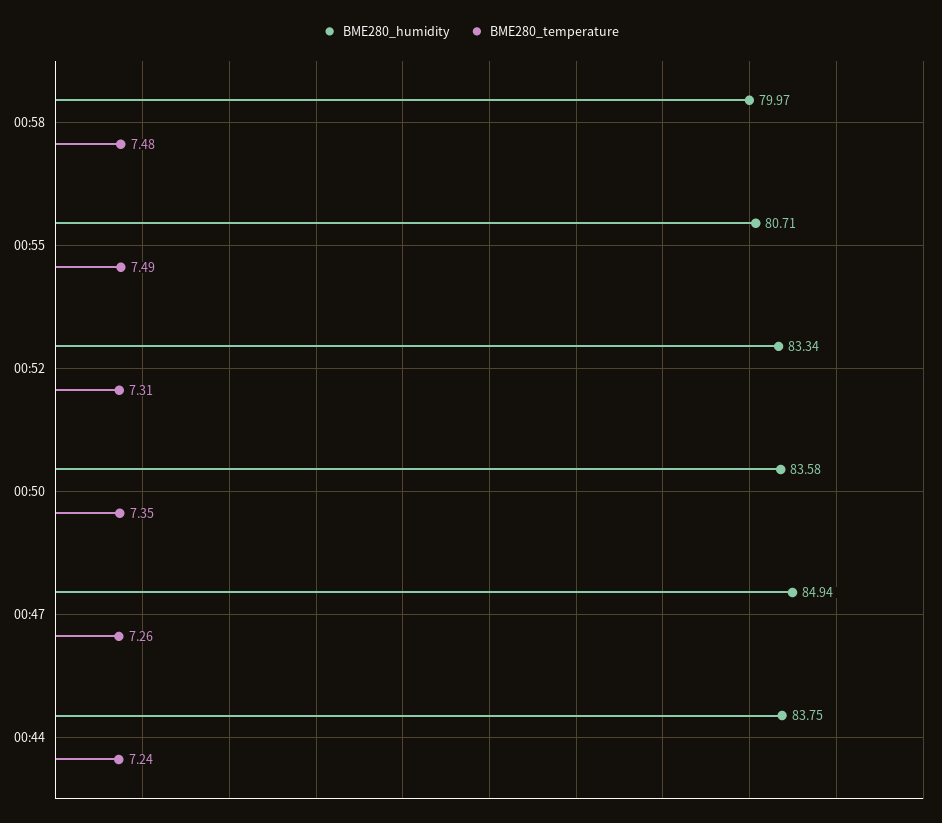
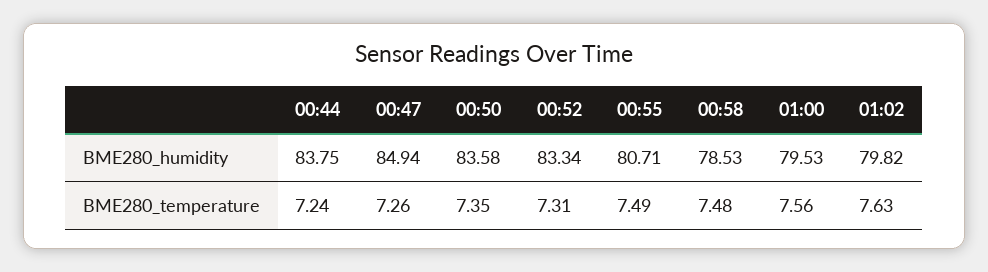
BME280_humidity, 00:58: 79.97 -> 78.53
BME280_humidity, 01:00: none -> 79.53
BME280_humidity, 01:02: none -> 79.82
BME280_temperature, 01:00: none -> 7.56
BME280_temperature, 01:02: none -> 7.63

